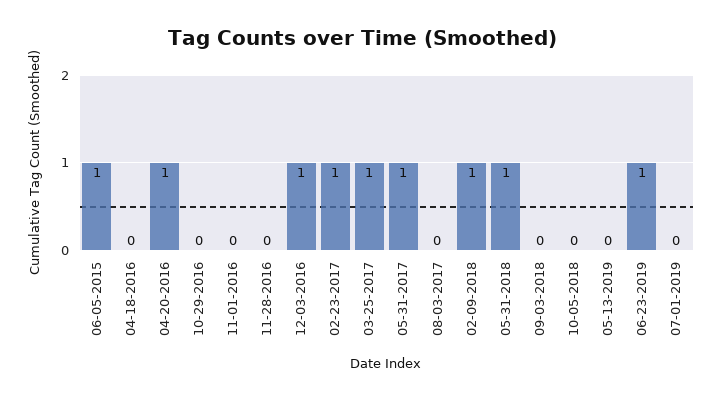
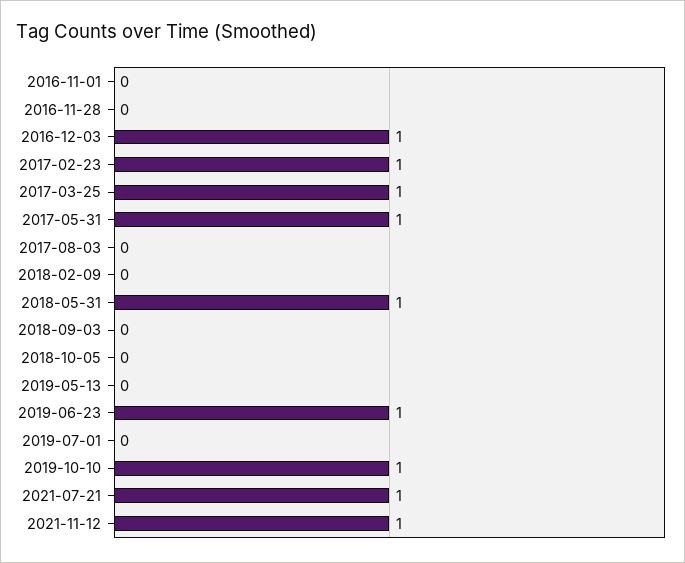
06-05-2015: 1 -> none
04-18-2016: 0 -> none
04-20-2016: 1 -> none
10-29-2016: 0 -> none
02-09-2018: 1 -> 0
2019-10-10: none -> 1
2021-07-21: none -> 1
2021-11-12: none -> 1

